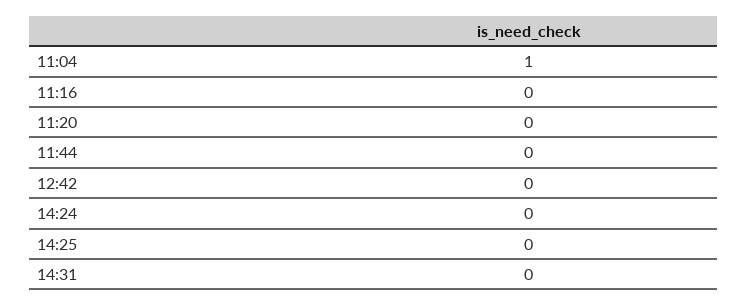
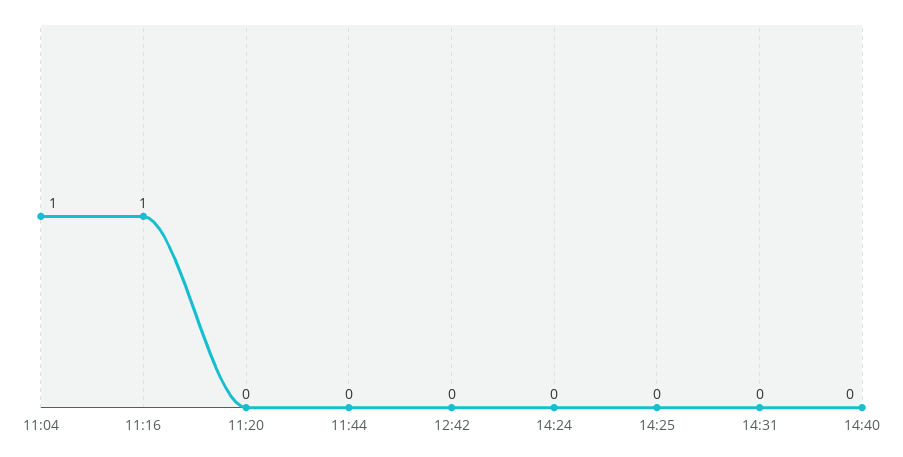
11:16: 0 -> 1
14:40: none -> 0

